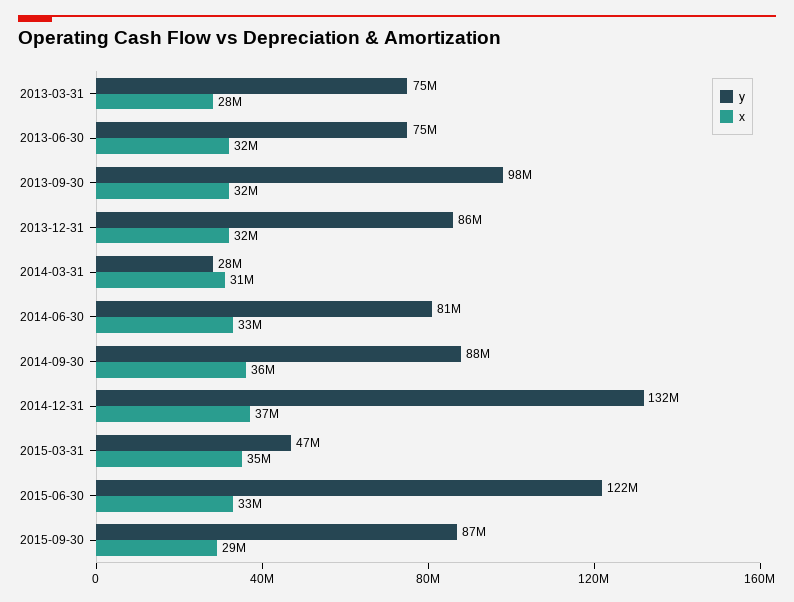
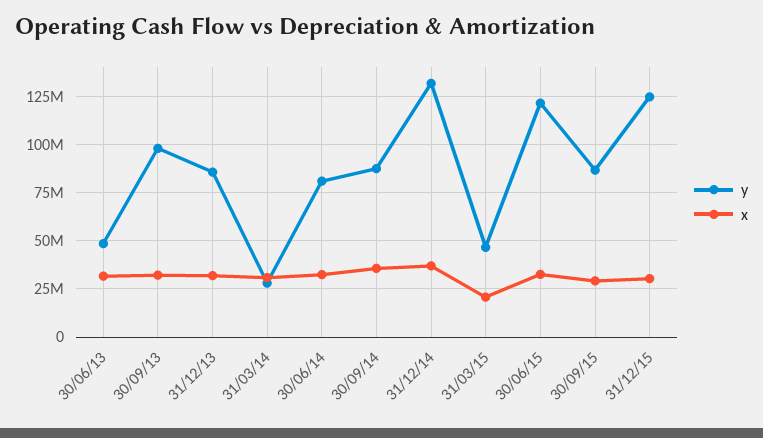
y, 2013-03-31: 75000000 -> none
x, 2013-03-31: 28000000 -> none
y, 2013-06-30: 75000000 -> 50000000
x, 2015-03-31: 35000000 -> 20000000
y, 31/12/15: none -> 125000000
x, 31/12/15: none -> 30000000

